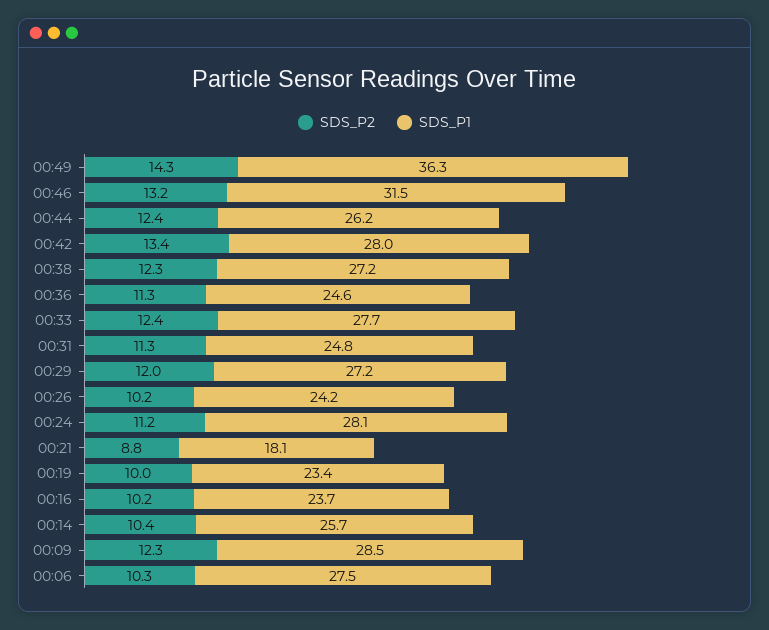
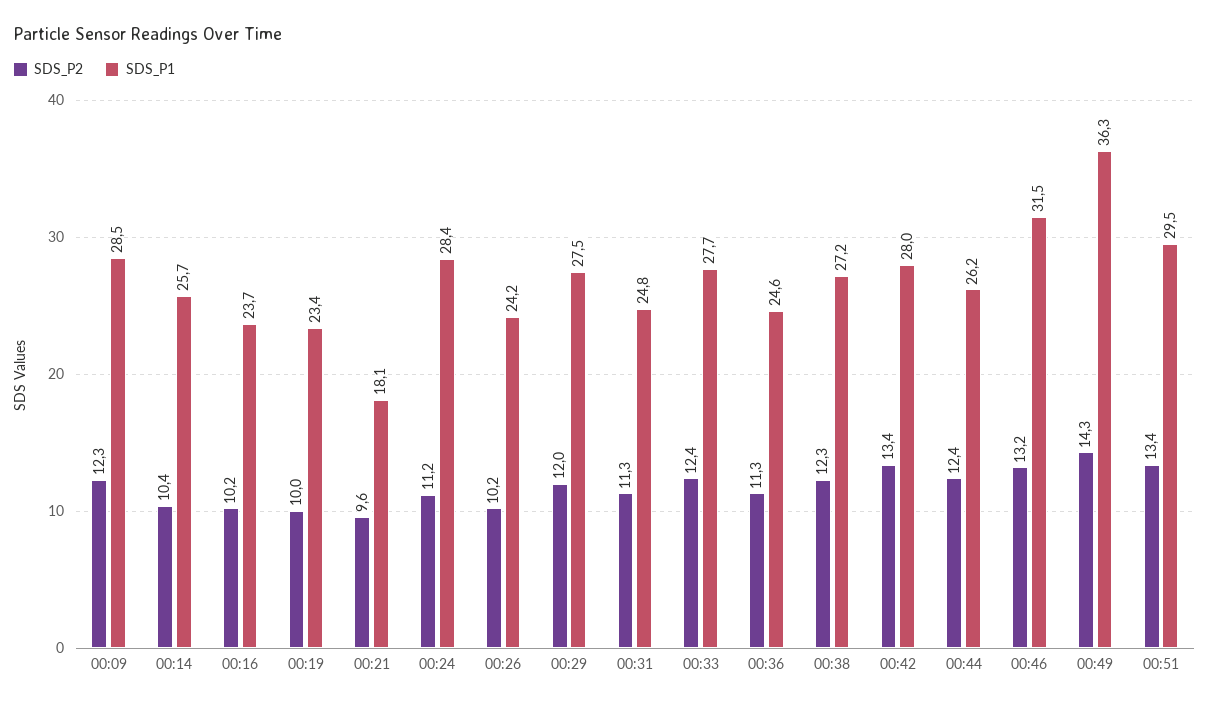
SDS_P1, 00:29: 27.2 -> 27.5
SDS_P1, 00:24: 28.1 -> 28.4
SDS_P2, 00:21: 8.8 -> 9.6
SDS_P2, 00:06: 10.3 -> none
SDS_P1, 00:06: 27.5 -> none
SDS_P2, 00:51: none -> 13.4
SDS_P1, 00:51: none -> 29.5

